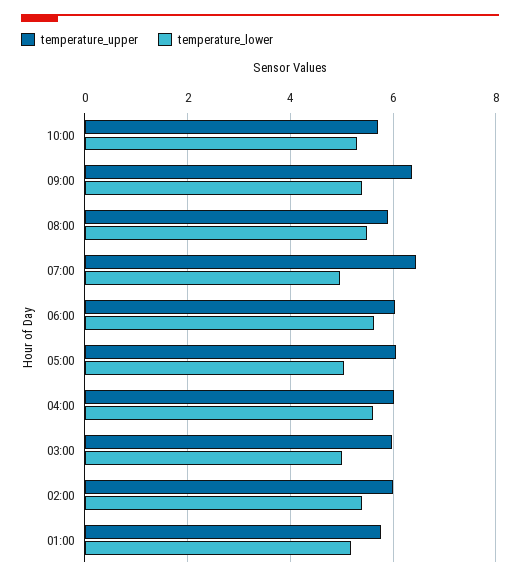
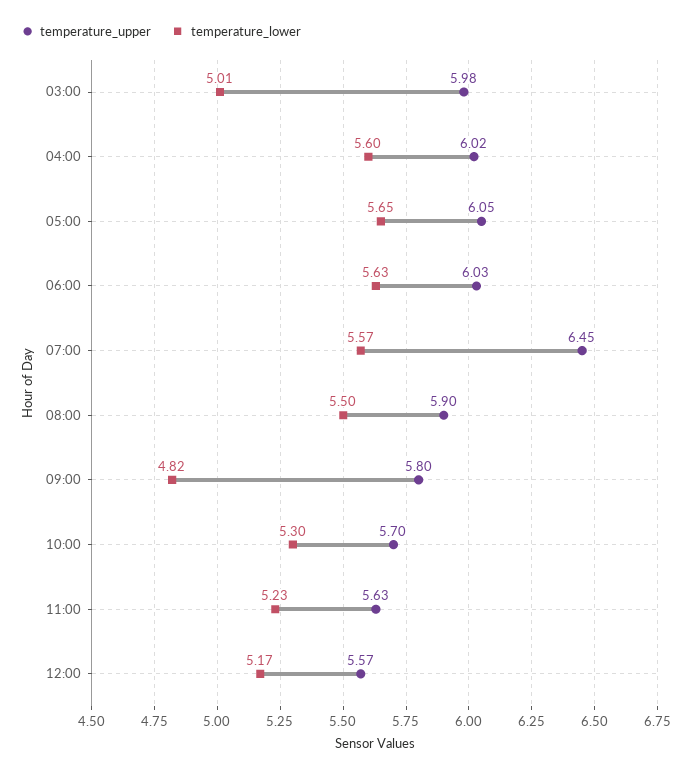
temperature_upper, 09:00: 6.4 -> 5.8
temperature_lower, 09:00: 5.4 -> 4.82
temperature_lower, 07:00: 5 -> 5.57
temperature_lower, 05:00: 5 -> 5.65
temperature_upper, 02:00: 6 -> none
temperature_lower, 02:00: 5.4 -> none
temperature_upper, 01:00: 5.8 -> none
temperature_lower, 01:00: 5.2 -> none
temperature_upper, 11:00: none -> 5.63
temperature_lower, 11:00: none -> 5.23
temperature_upper, 12:00: none -> 5.57
temperature_lower, 12:00: none -> 5.17

